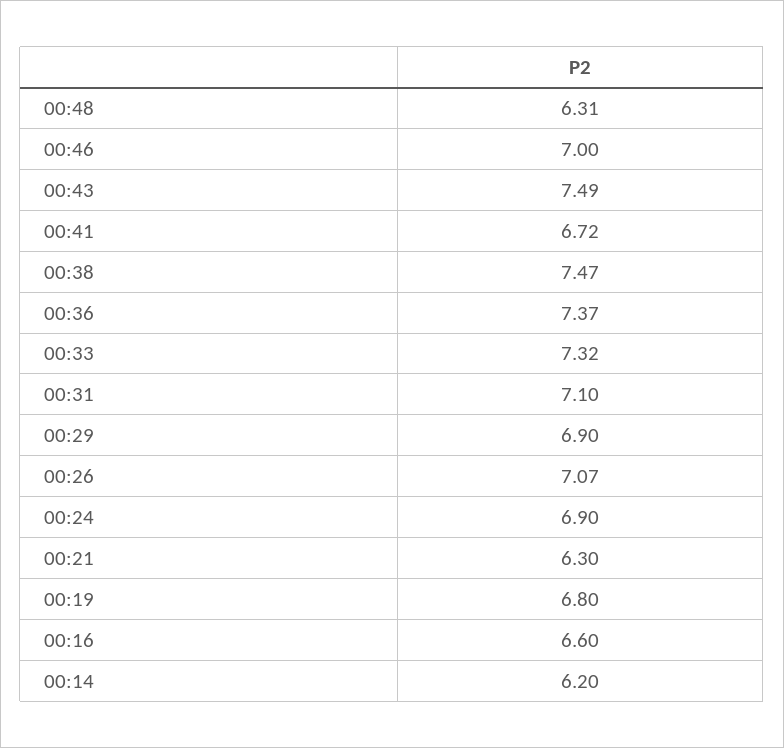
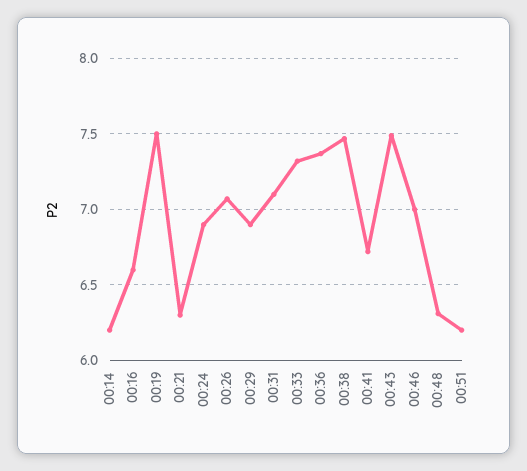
00:19: 6.8 -> 7.5
00:51: none -> 6.2

